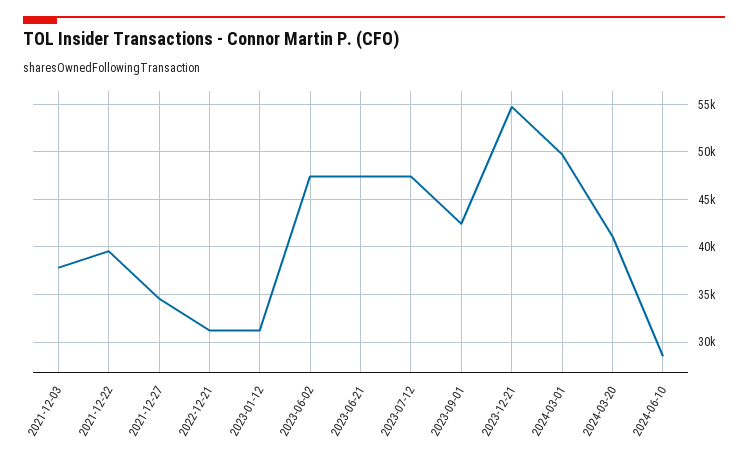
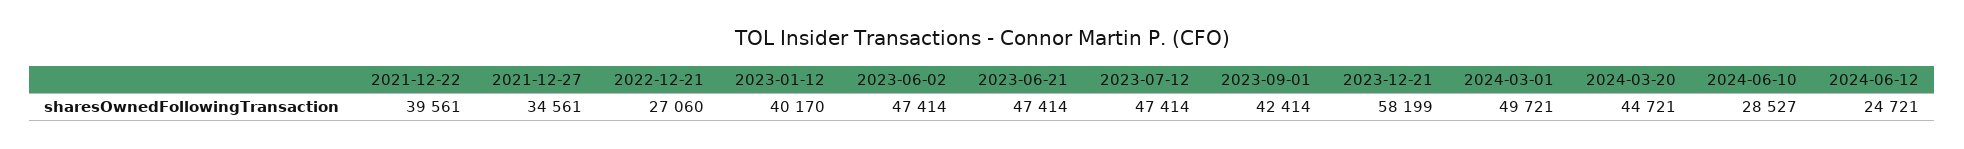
2021-12-03: 38000 -> none
2022-12-21: 31000 -> 27060
2023-01-12: 31000 -> 40170
2023-12-21: 55000 -> 58199
2024-03-20: 41000 -> 44721
2024-06-12: none -> 24721

